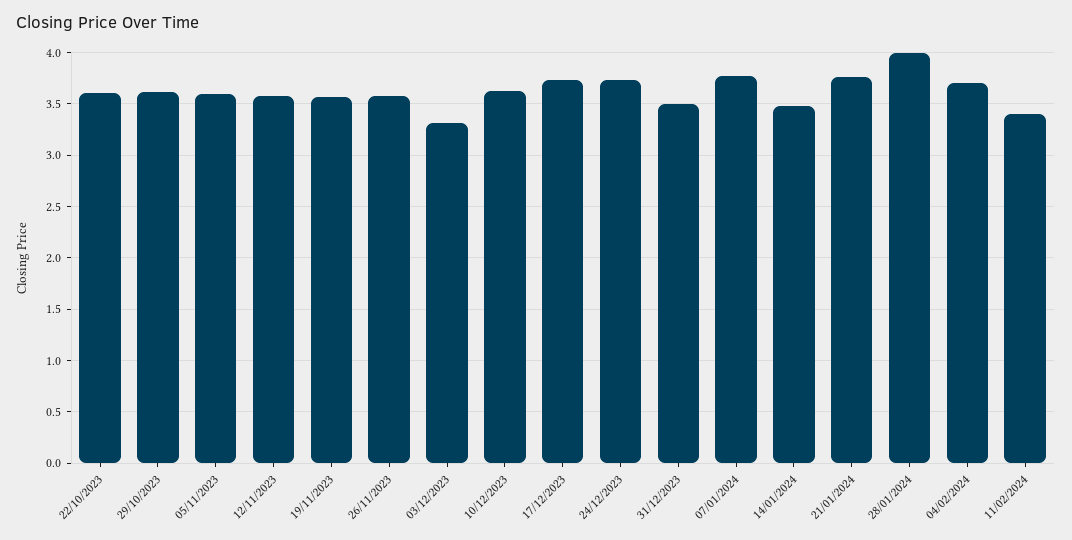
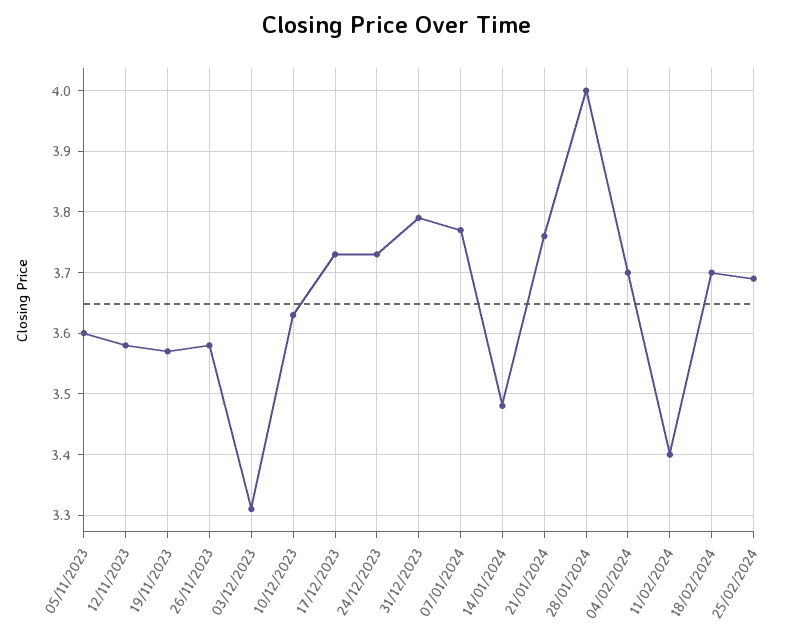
22/10/2023: 3.6 -> none
29/10/2023: 3.6 -> none
31/12/2023: 3.5 -> 3.79
18/02/2024: none -> 3.7
25/02/2024: none -> 3.69

